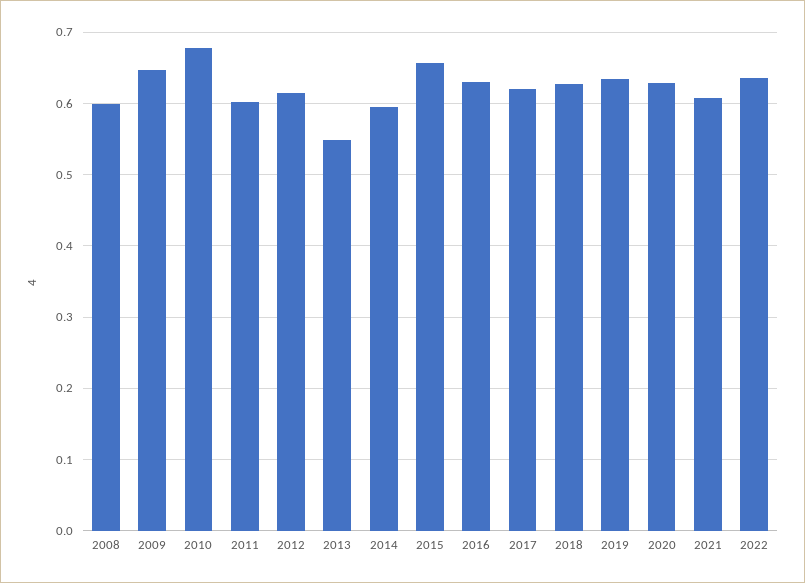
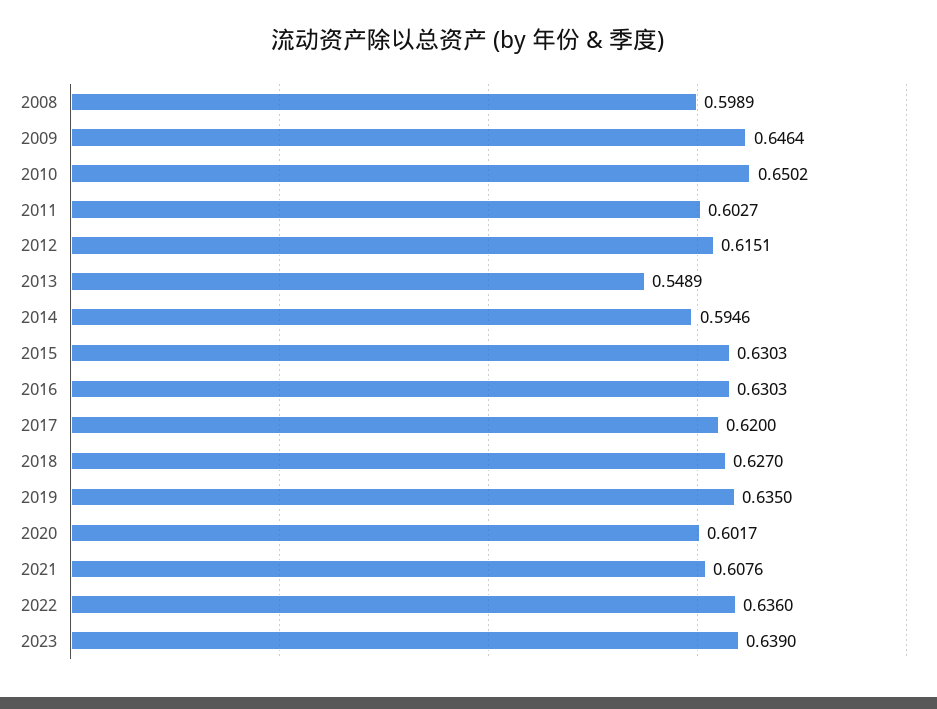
2010: 0.68 -> 0.6502
2015: 0.66 -> 0.6303
2020: 0.63 -> 0.6017
2023: none -> 0.639

